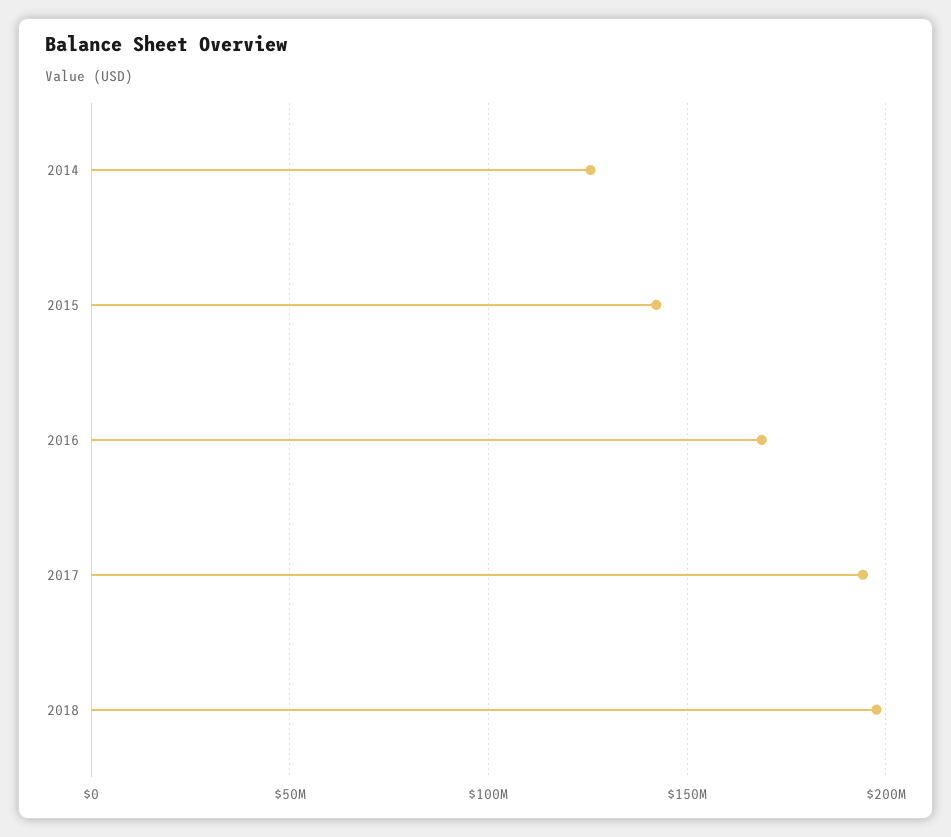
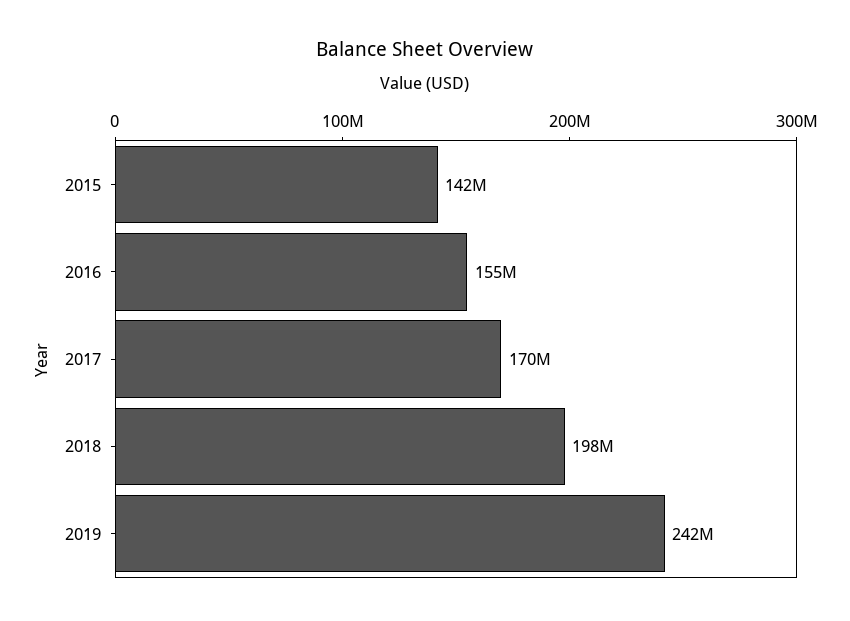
2014: 125000000 -> none
2016: 170000000 -> 155000000
2017: 195000000 -> 170000000
2019: none -> 242000000

